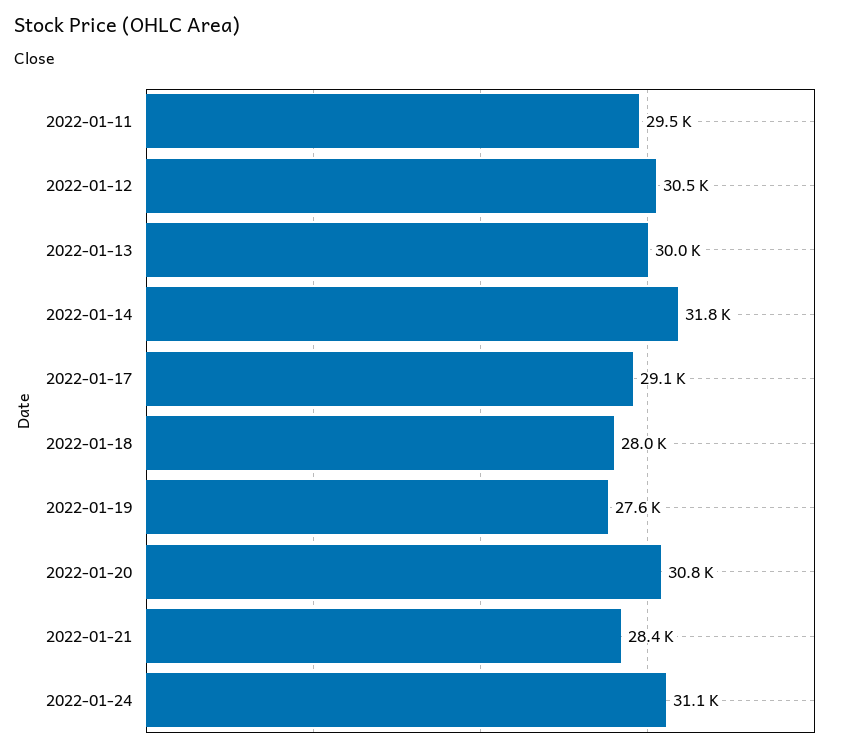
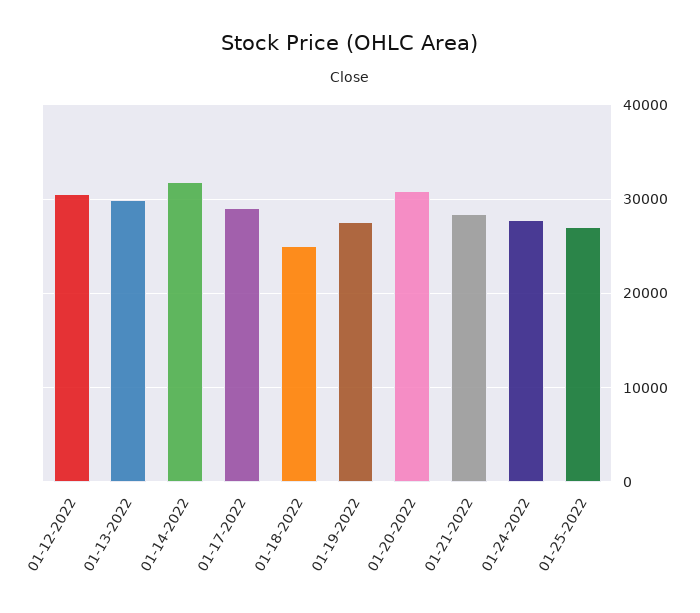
2022-01-11: 29500 -> none
2022-01-18: 28000 -> 25000
2022-01-24: 31100 -> 28000
01-25-2022: none -> 27000

